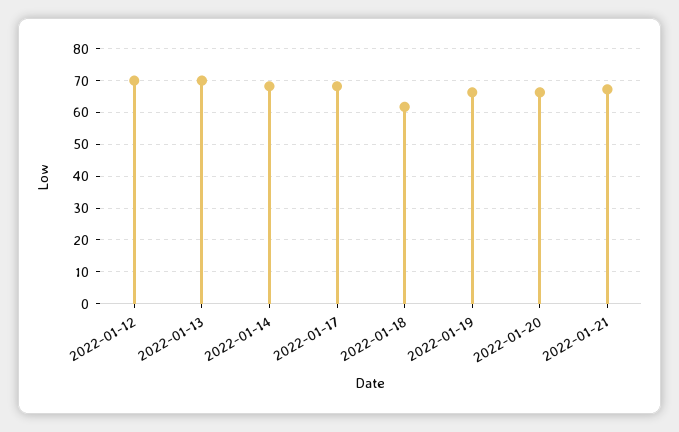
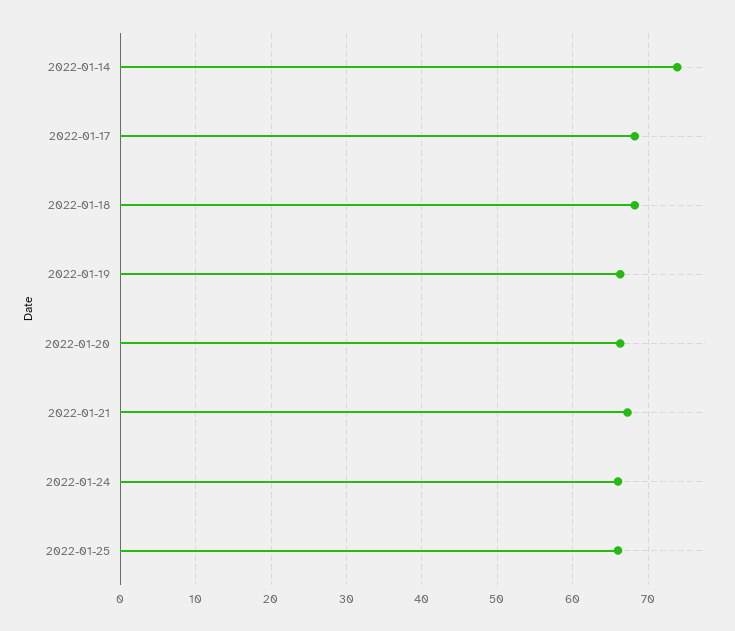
2022-01-12: 70 -> none
2022-01-13: 70 -> none
2022-01-14: 68 -> 74
2022-01-18: 62 -> 68
2022-01-24: none -> 66
2022-01-25: none -> 66

